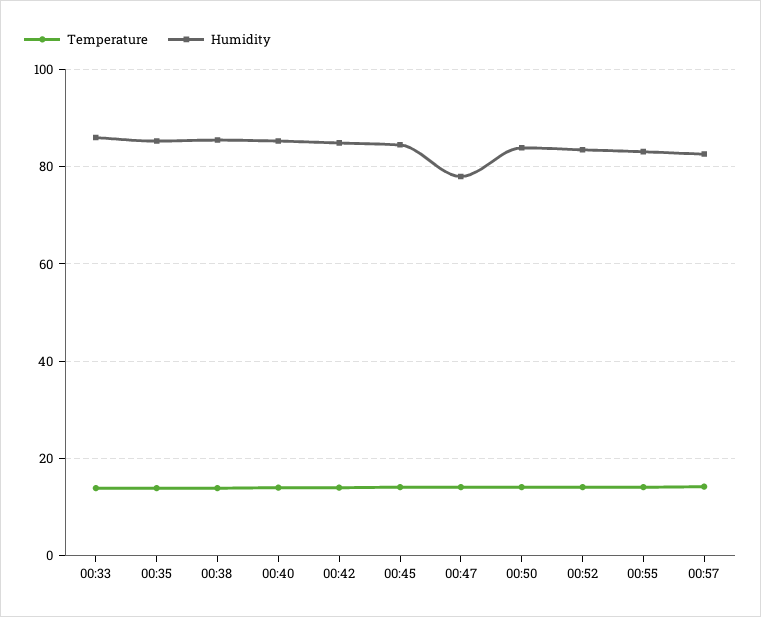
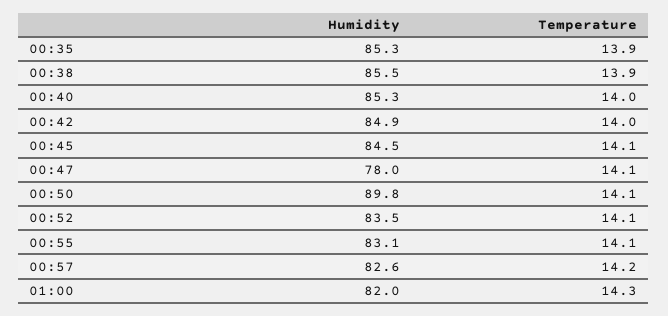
Temperature, 00:33: 14 -> none
Humidity, 00:33: 86 -> none
Humidity, 00:50: 84 -> 89.8
Humidity, 01:00: none -> 82
Temperature, 01:00: none -> 14.3

